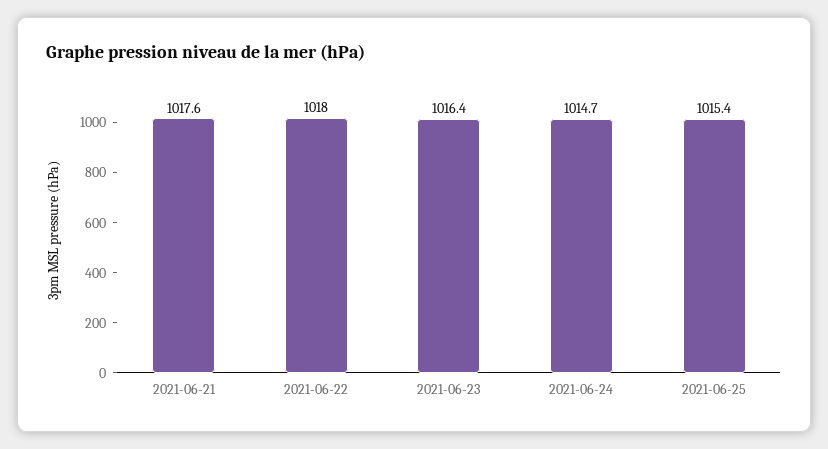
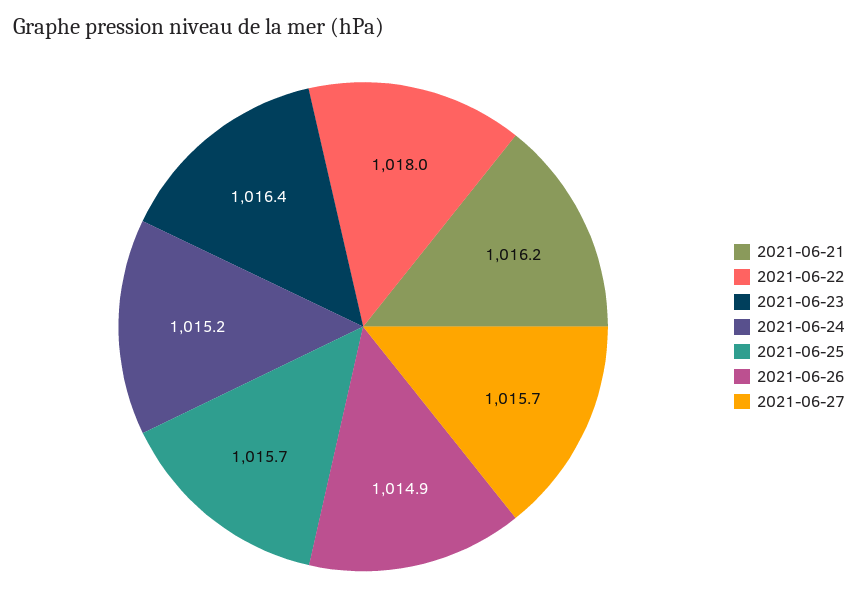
2021-06-21: 1017.6 -> 1016.2
2021-06-24: 1014.7 -> 1015.2
2021-06-25: 1015.4 -> 1015.7
2021-06-26: none -> 1014.9
2021-06-27: none -> 1015.7

